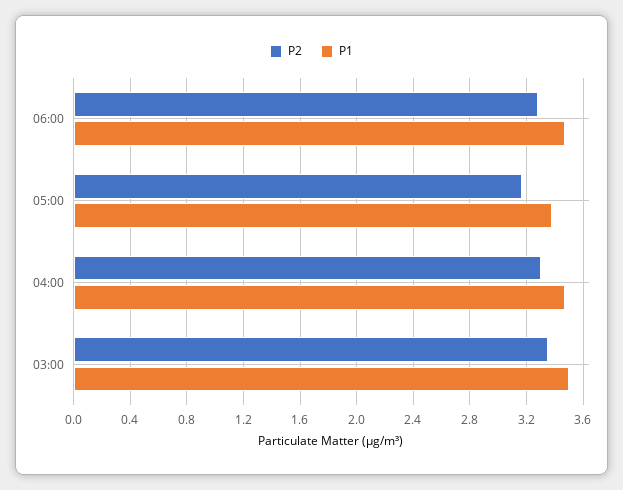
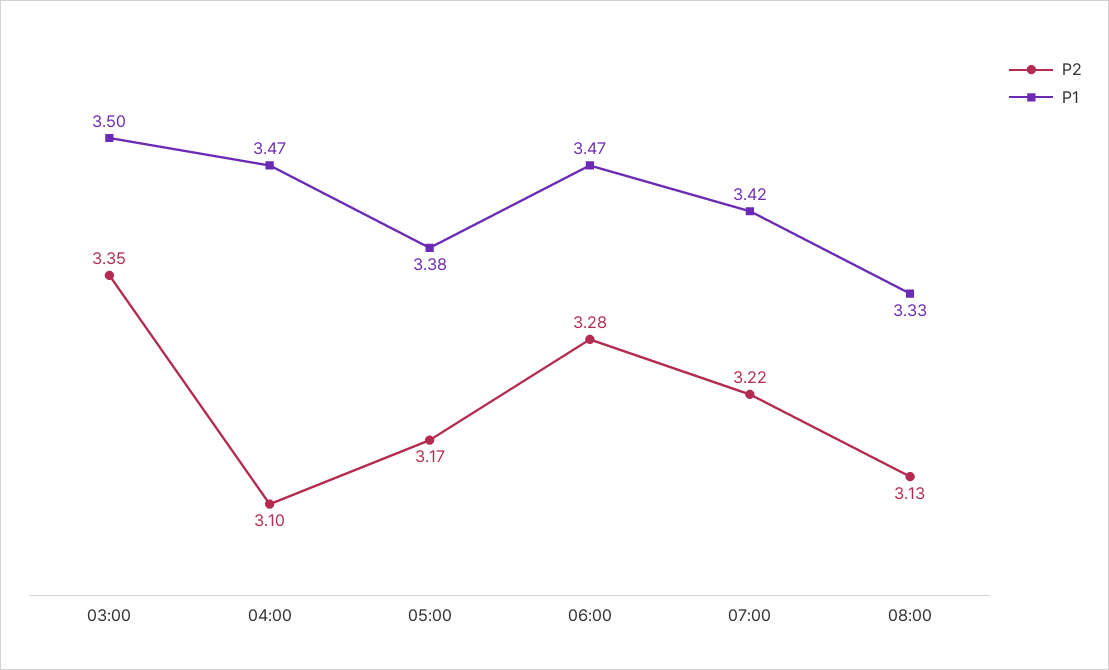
P2, 04:00: 3.3 -> 3.1
P2, 07:00: none -> 3.22
P1, 07:00: none -> 3.42
P2, 08:00: none -> 3.13
P1, 08:00: none -> 3.33

